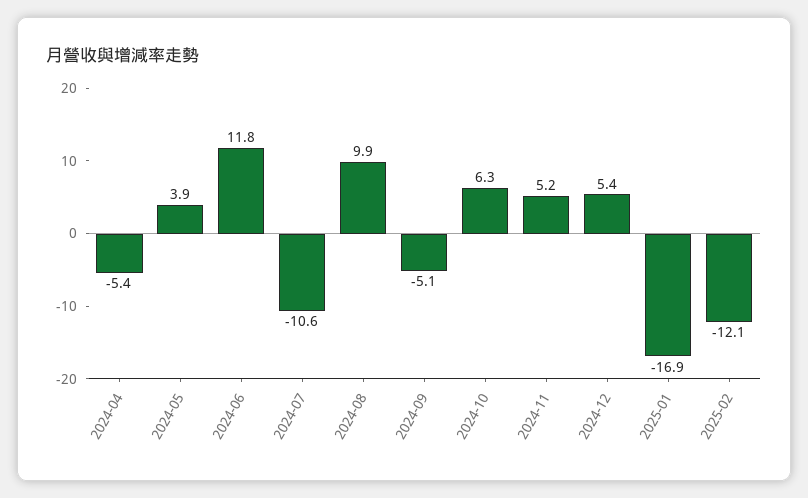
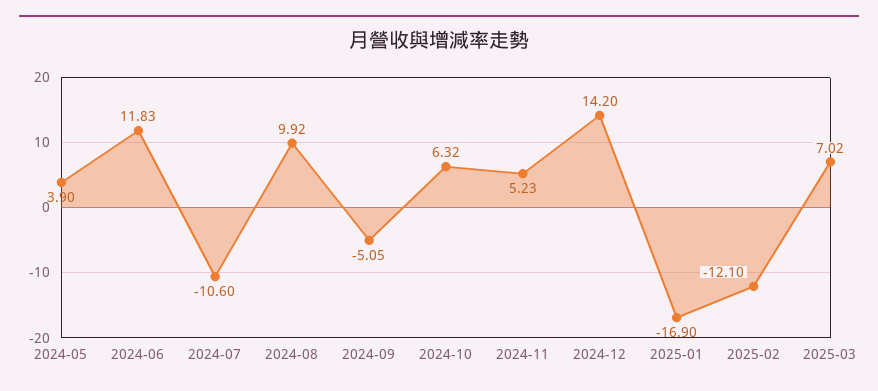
2024-04: -5.4 -> none
2024-12: 5.4 -> 14.2
2025-03: none -> 7.02

